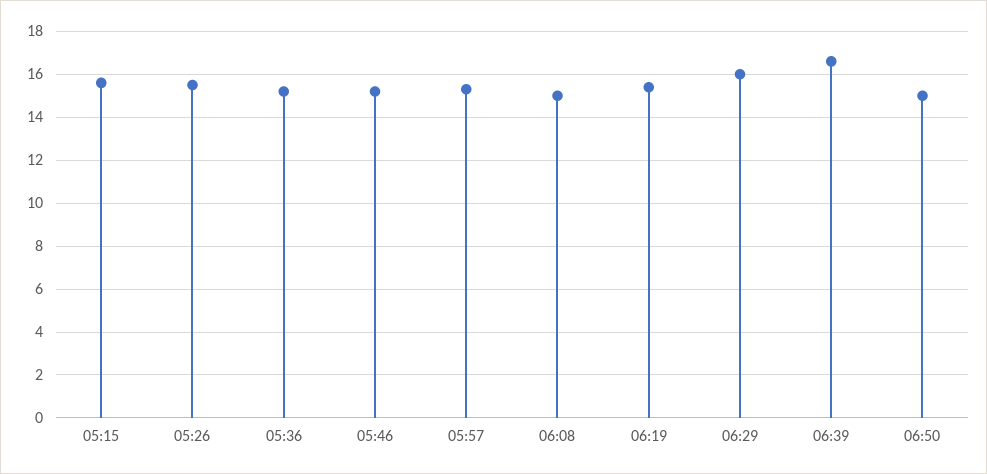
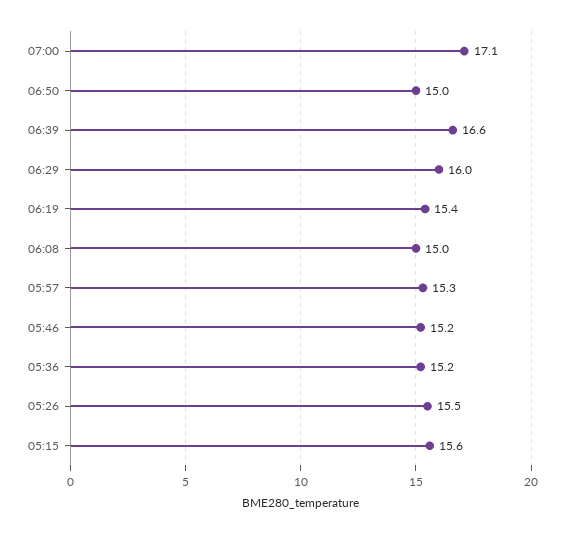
07:00: none -> 17.1

